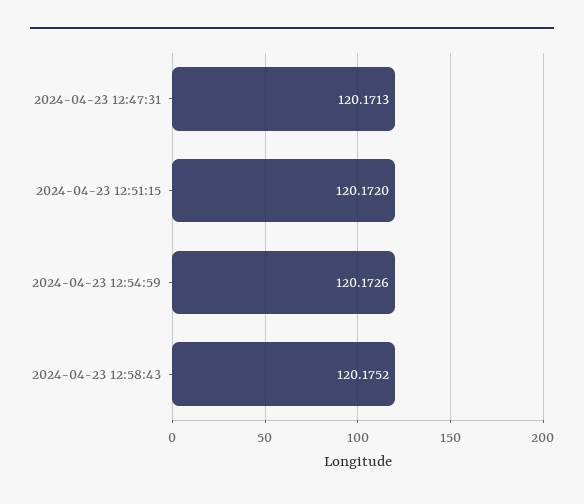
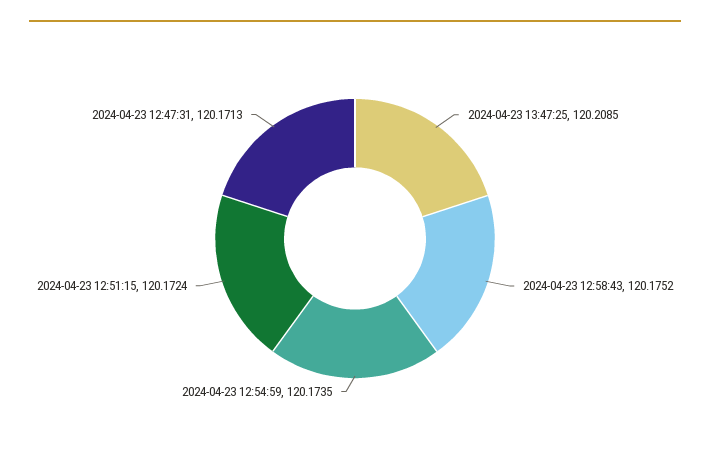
2024-04-23 12:51:15: 120.172 -> 120.1724
2024-04-23 12:54:59: 120.1726 -> 120.1735
2024-04-23 13:47:25: none -> 120.2085

